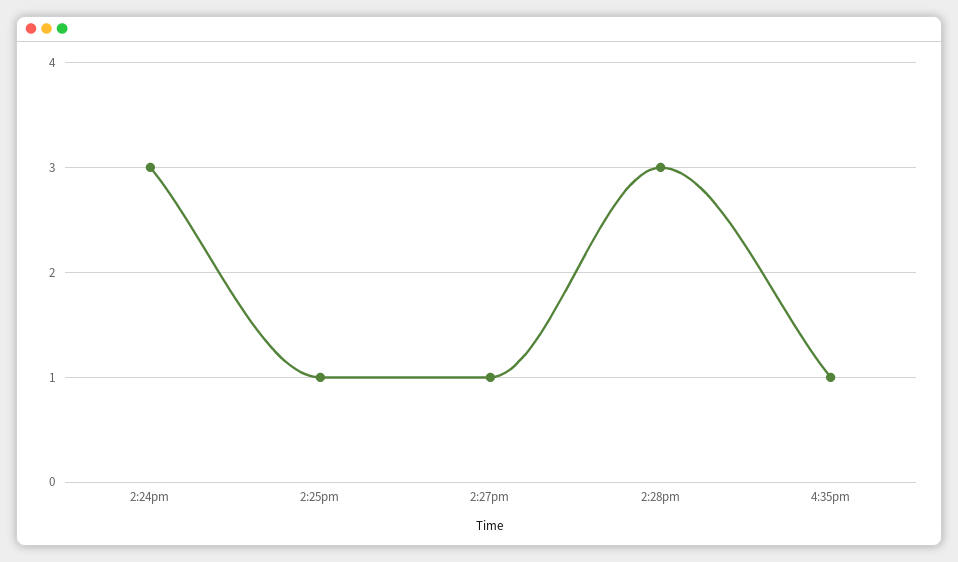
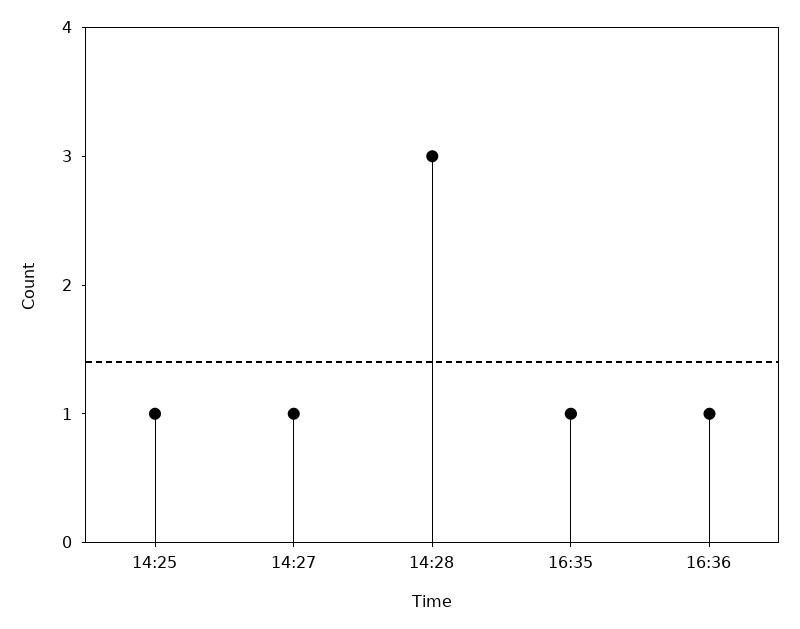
2:24pm: 3 -> none
16:36: none -> 1

